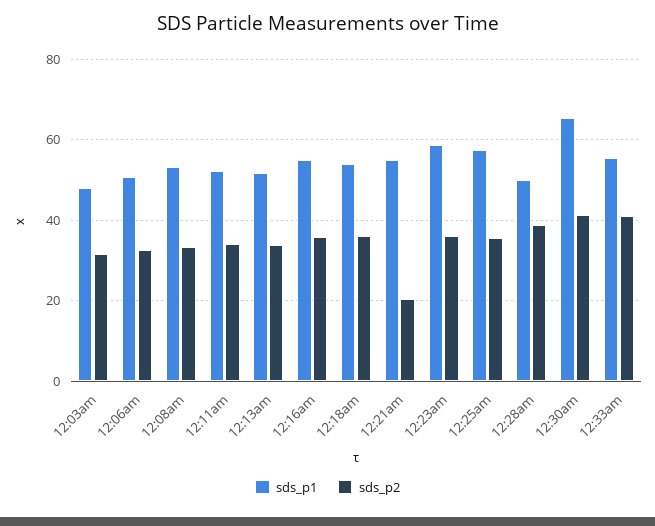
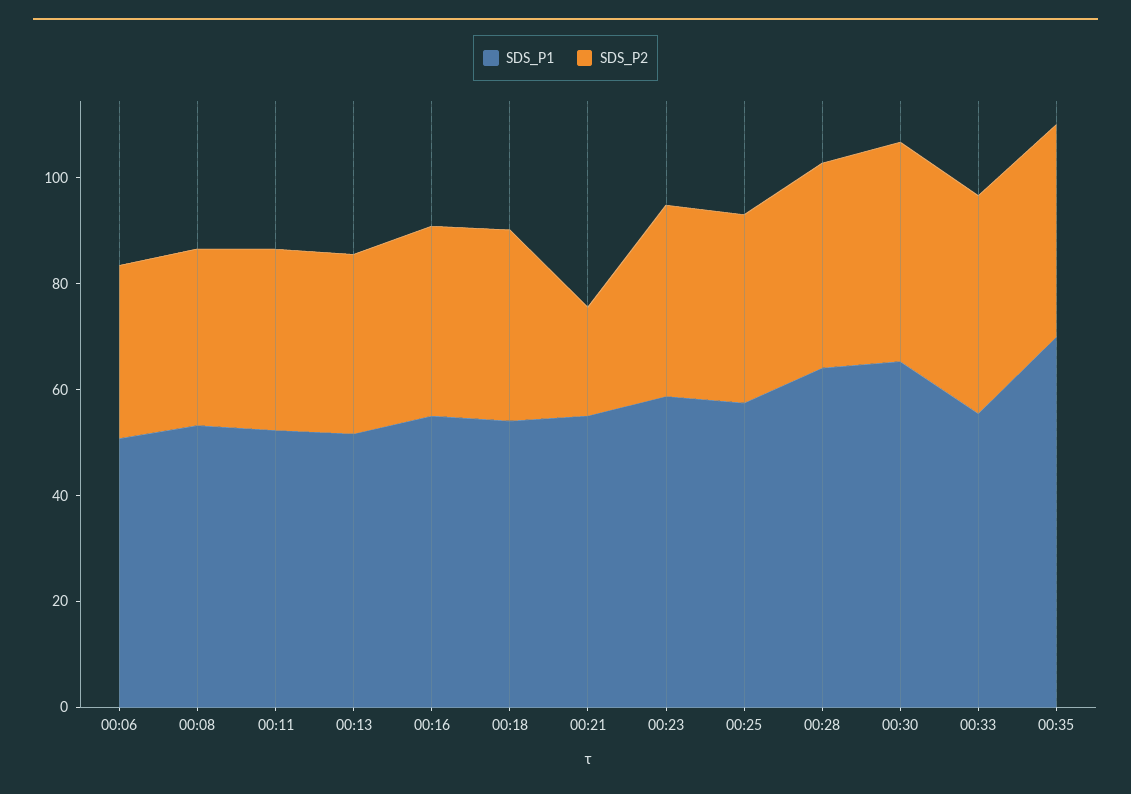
sds_p1, 12:03am: 48 -> none
sds_p2, 12:03am: 32 -> none
sds_p1, 12:28am: 50 -> 65
sds_p1, 00:35: none -> 70
sds_p2, 00:35: none -> 40

